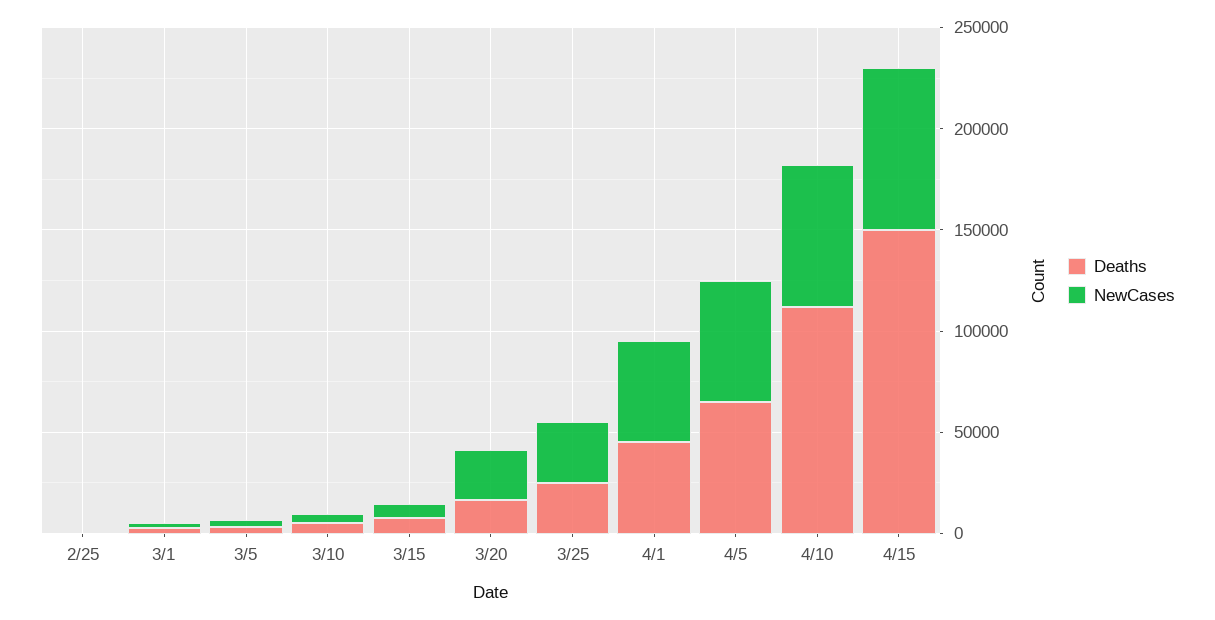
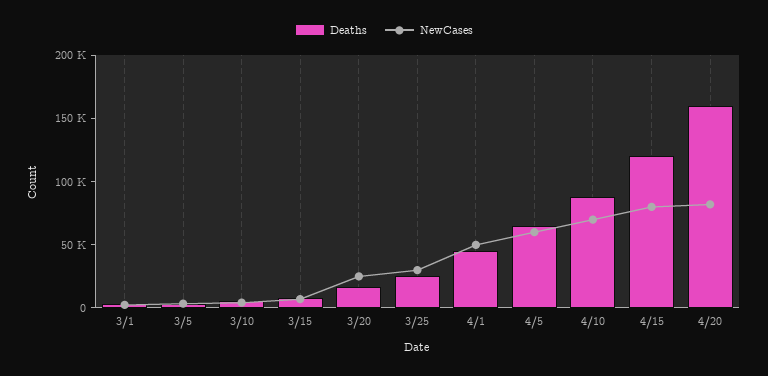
Deaths, 2/25: 0 -> none
NewCases, 2/25: 0 -> none
Deaths, 4/10: 110000 -> 90000
Deaths, 4/15: 150000 -> 120000
Deaths, 4/20: none -> 160000
NewCases, 4/20: none -> 80000

